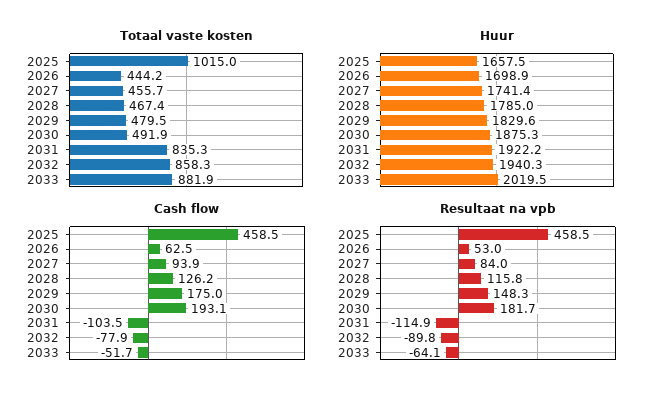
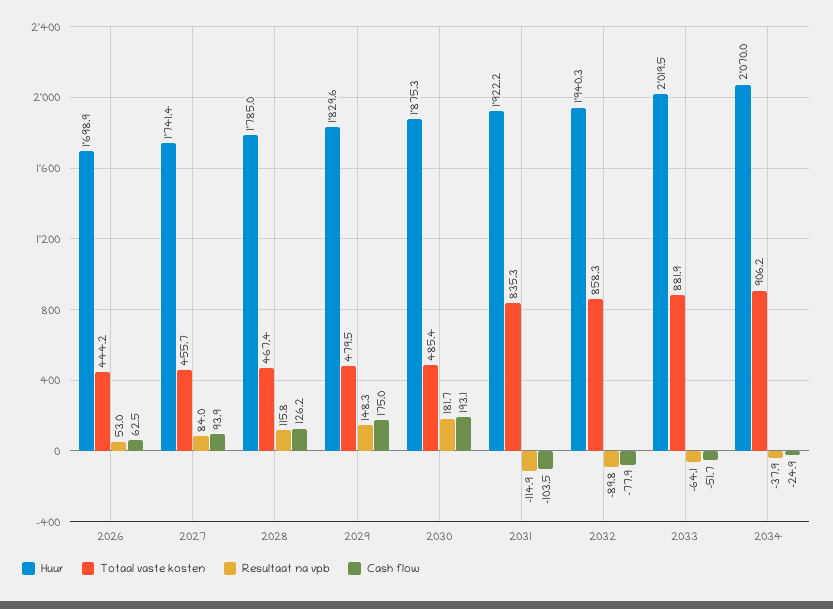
Totaal vaste kosten, 2025: 1015 -> none
Totaal vaste kosten, 2030: 491.9 -> 485.4
Huur, 2025: 1657.5 -> none
Cash flow, 2025: 458.5 -> none
Resultaat na vpb, 2025: 458.5 -> none
Huur, 2034: none -> 2070
Totaal vaste kosten, 2034: none -> 906.2
Resultaat na vpb, 2034: none -> -37.9
Cash flow, 2034: none -> -24.9

